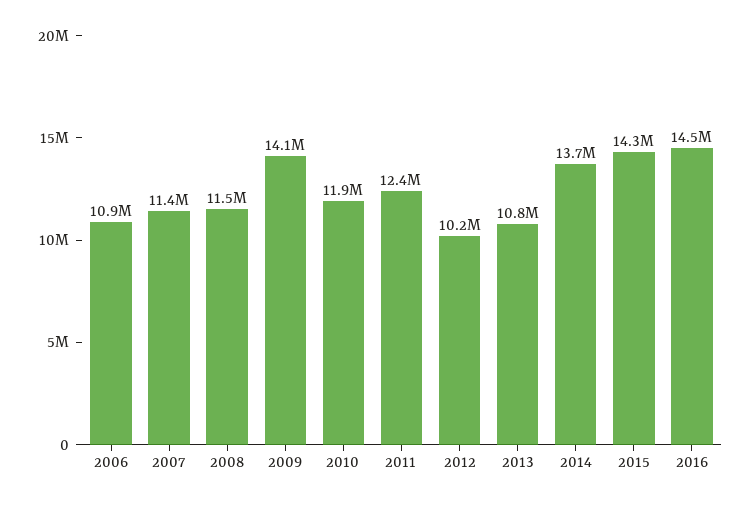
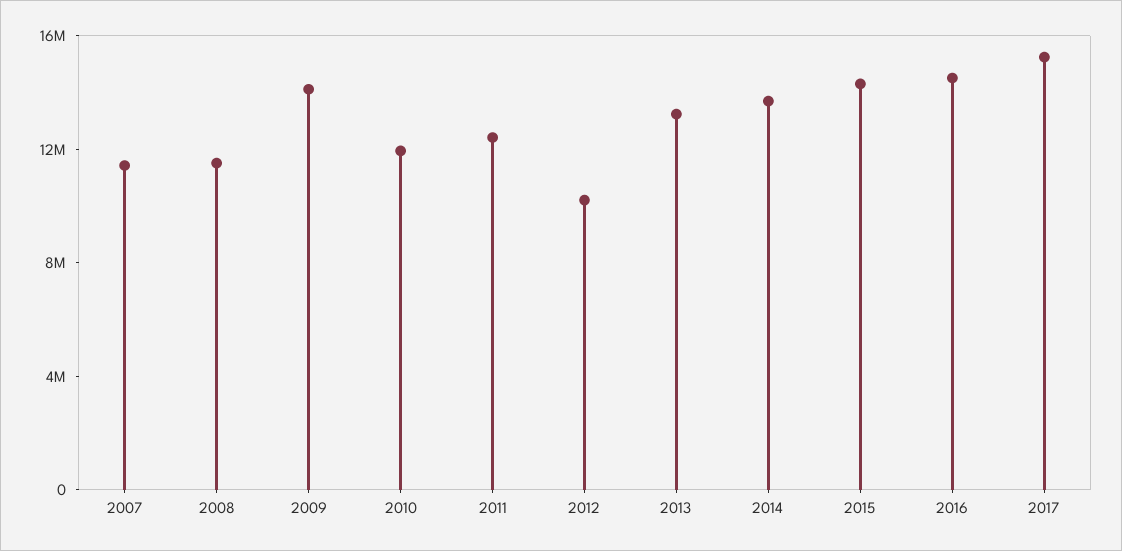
2006: 10900000 -> none
2013: 10800000 -> 13000000
2017: none -> 15000000

